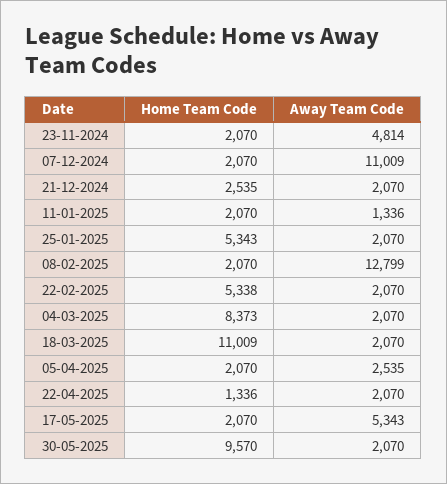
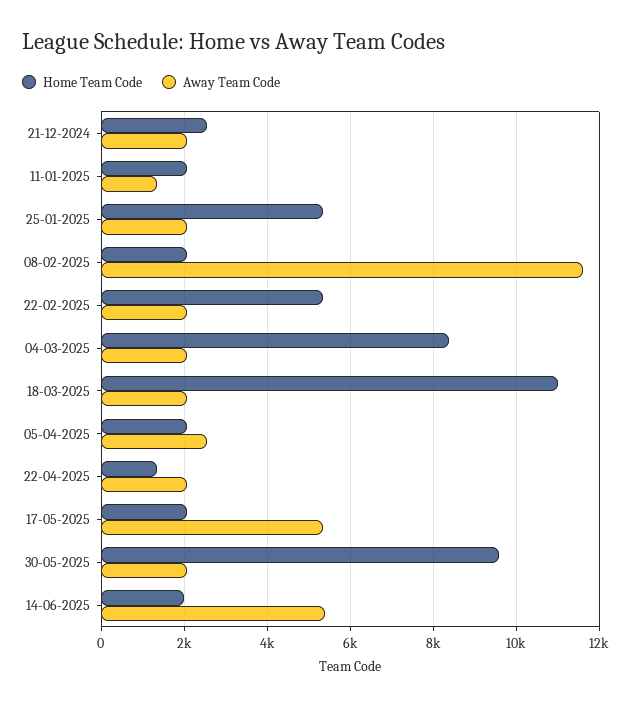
Home Team Code, 23-11-2024: 2070 -> none
Away Team Code, 23-11-2024: 4814 -> none
Home Team Code, 07-12-2024: 2070 -> none
Away Team Code, 07-12-2024: 11009 -> none
Away Team Code, 08-02-2025: 12799 -> 11600
Home Team Code, 14-06-2025: none -> 2000
Away Team Code, 14-06-2025: none -> 5400

